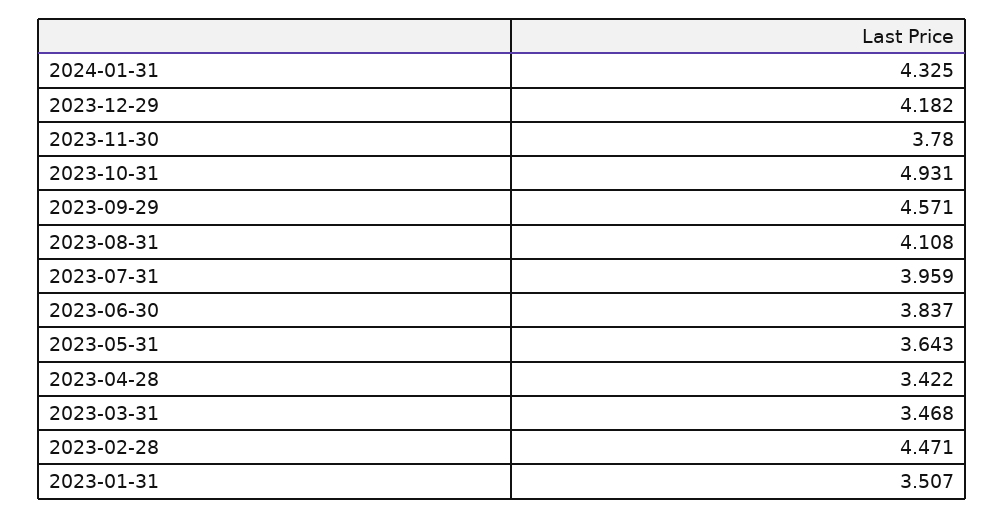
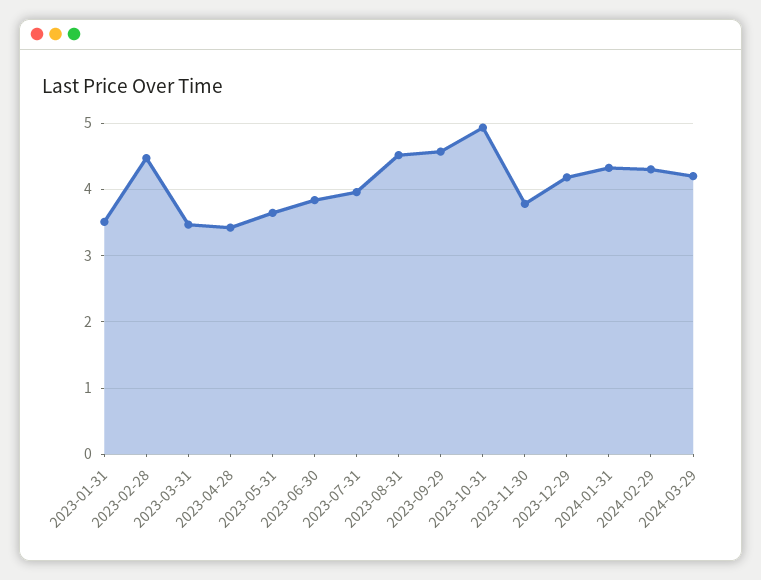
2023-08-31: 4.108 -> 4.5
2024-02-29: none -> 4.3
2024-03-29: none -> 4.2

